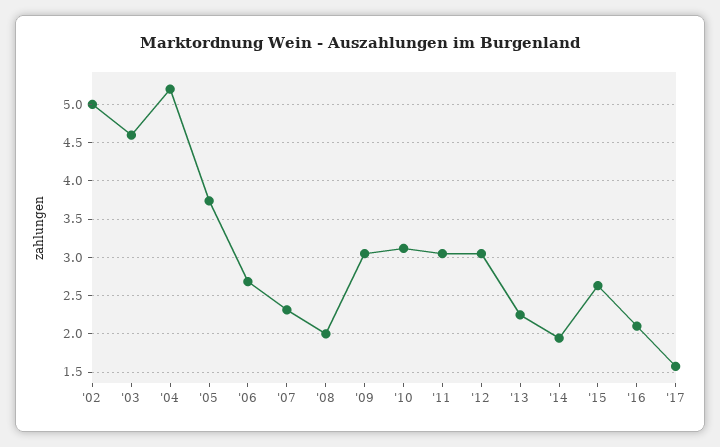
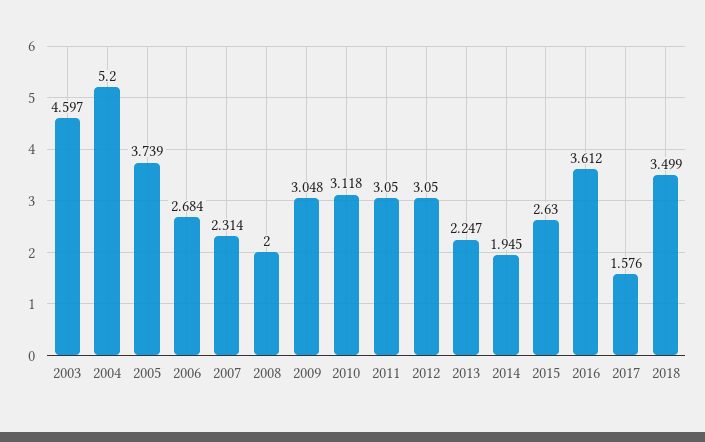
'02: 5 -> none
'16: 2.1 -> 3.612
2018: none -> 3.499

